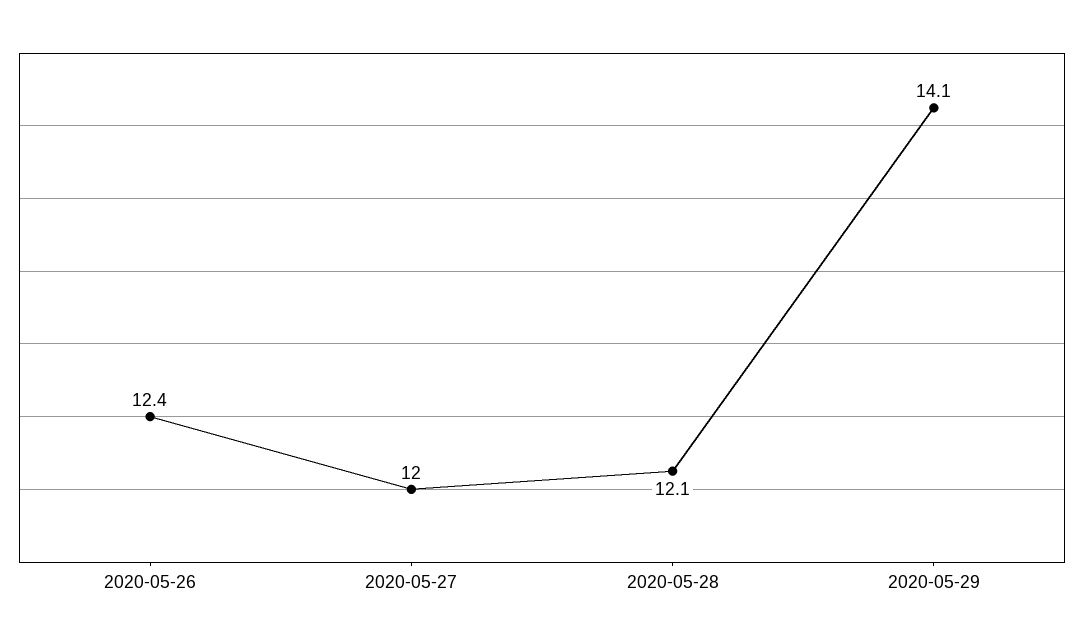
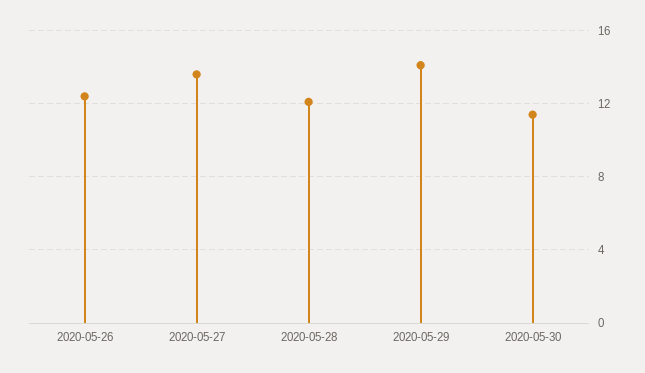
2020-05-27: 12 -> 13.5
2020-05-30: none -> 11.5

